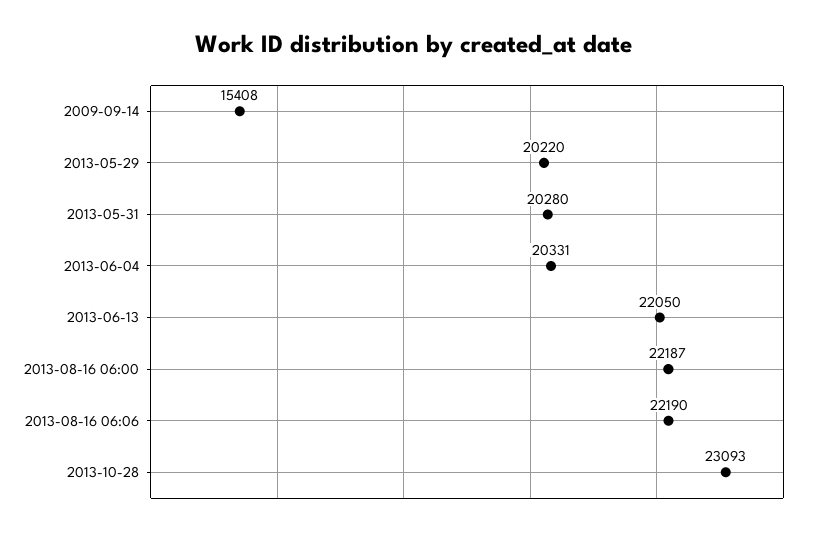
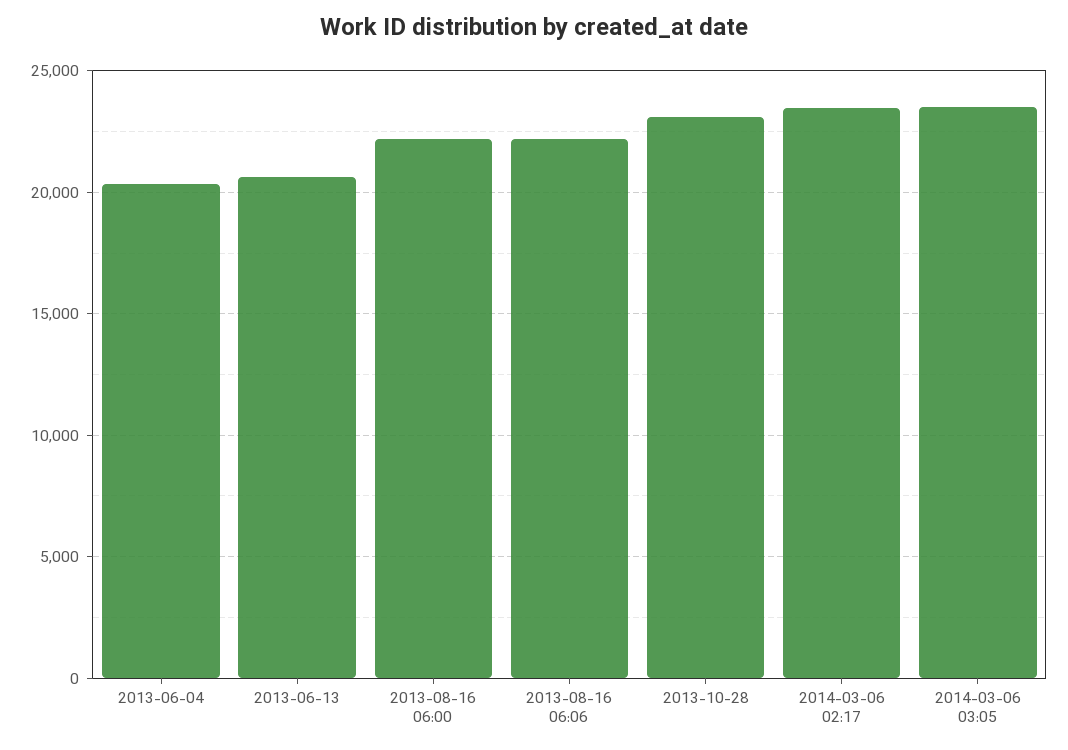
2009-09-14: 15408 -> none
2013-05-29: 20220 -> none
2013-05-31: 20280 -> none
2013-06-13: 22050 -> 20500
2014-03-06 02:17: none -> 23500
2014-03-06 03:05: none -> 23500

